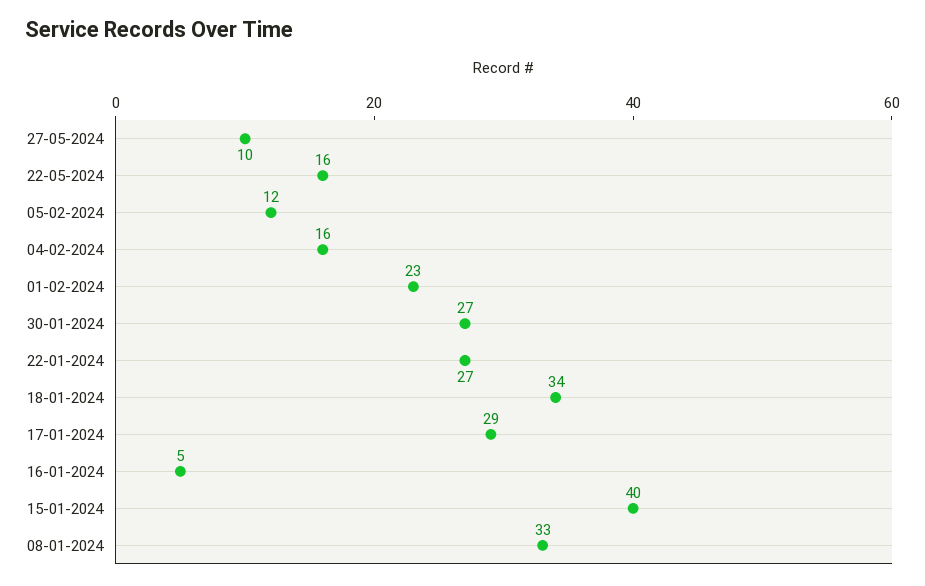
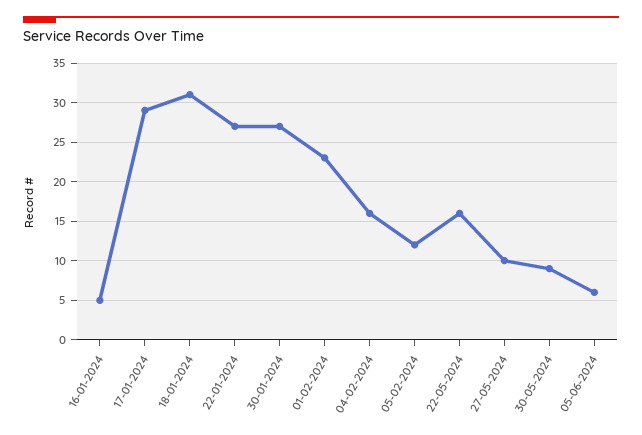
18-01-2024: 34 -> 31
15-01-2024: 40 -> none
08-01-2024: 33 -> none
30-05-2024: none -> 9
05-06-2024: none -> 6

